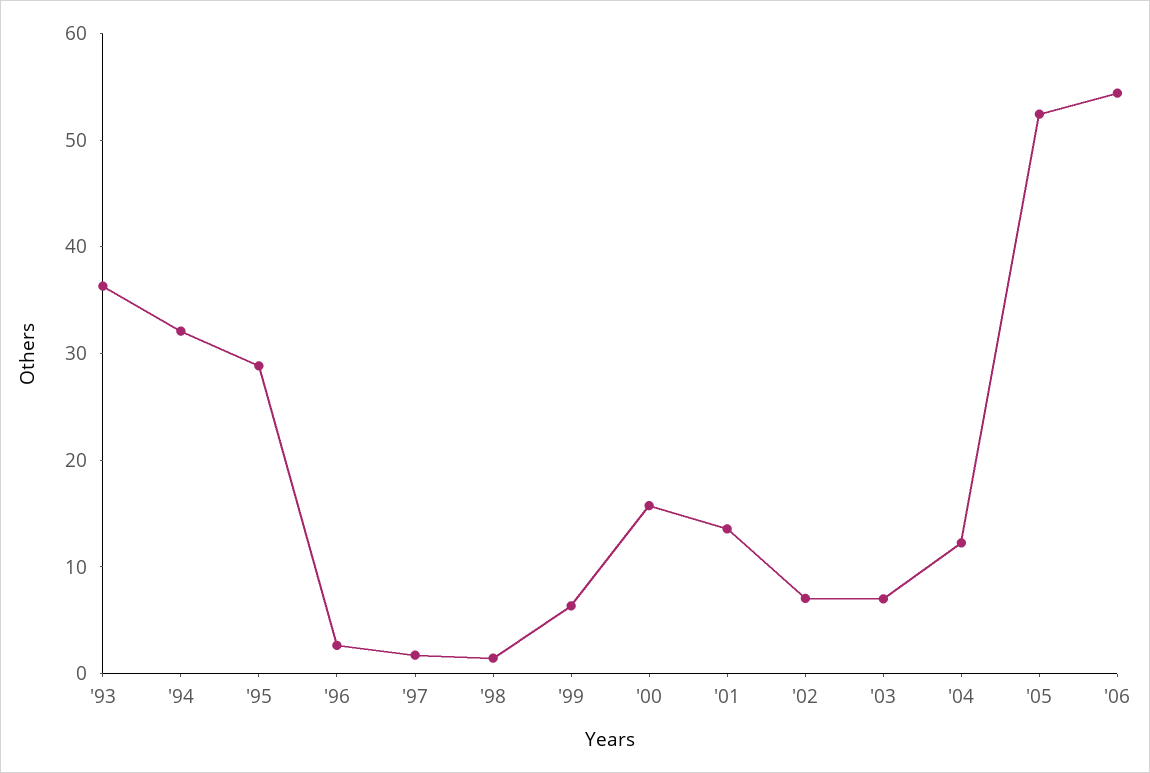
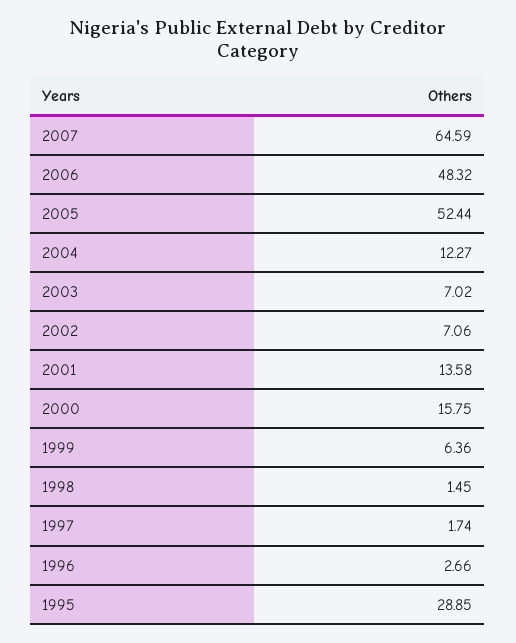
'93: 36 -> none
'94: 32 -> none
'06: 54 -> 48.32
2007: none -> 64.59

